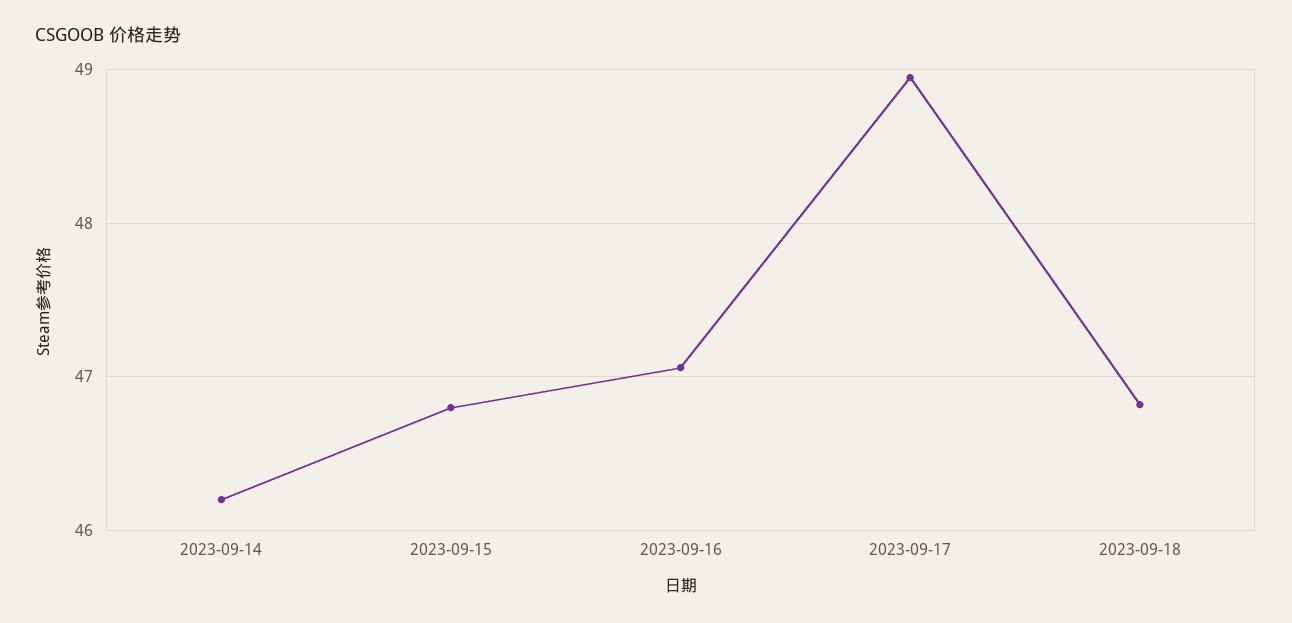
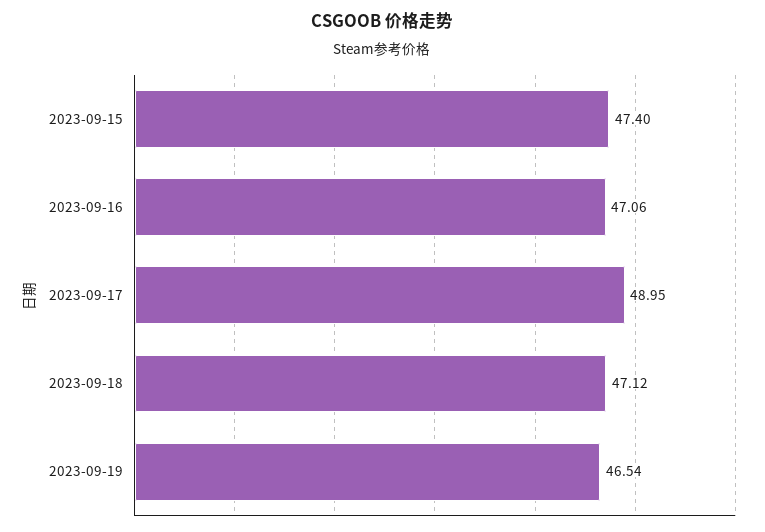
2023-09-14: 46.2 -> none
2023-09-15: 46.8 -> 47.4
2023-09-18: 46.8 -> 47.12
2023-09-19: none -> 46.54

